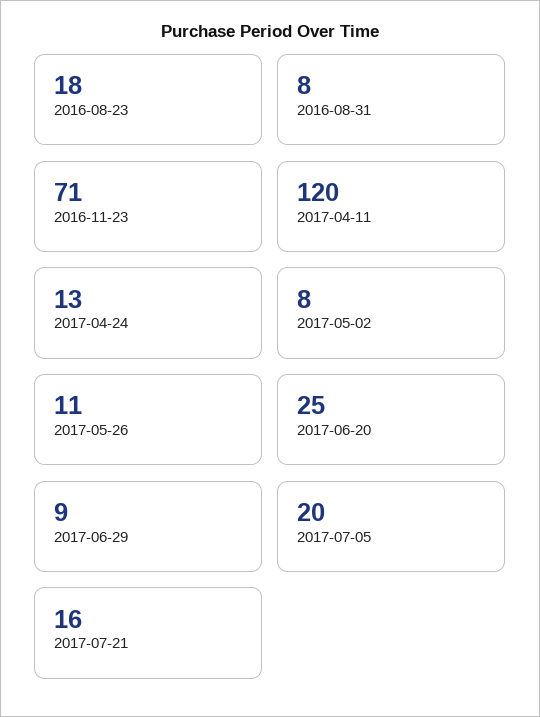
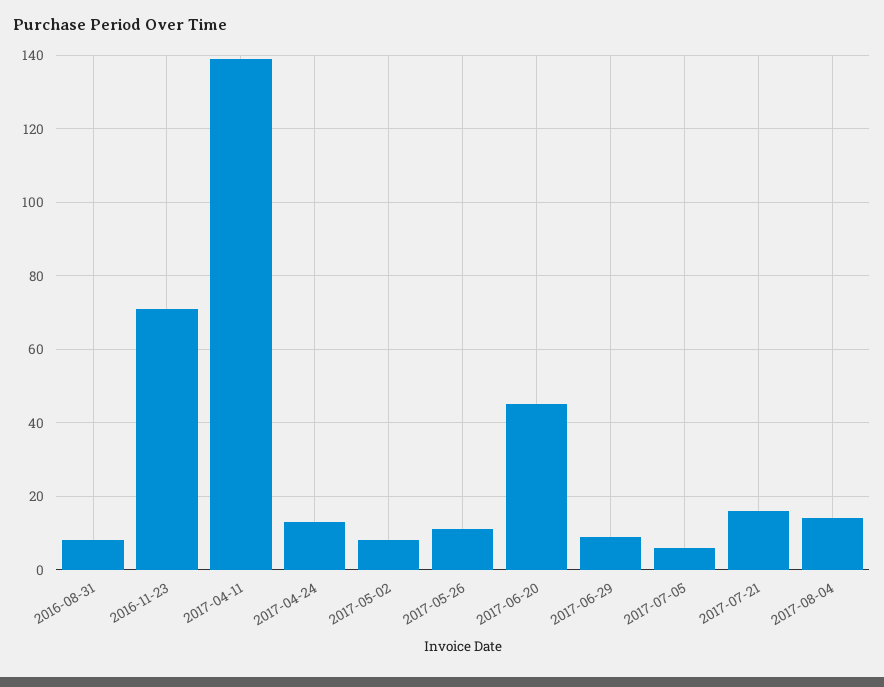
2016-08-23: 18 -> none
2017-04-11: 120 -> 140
2017-06-20: 25 -> 45
2017-07-05: 20 -> 5
2017-08-04: none -> 15

